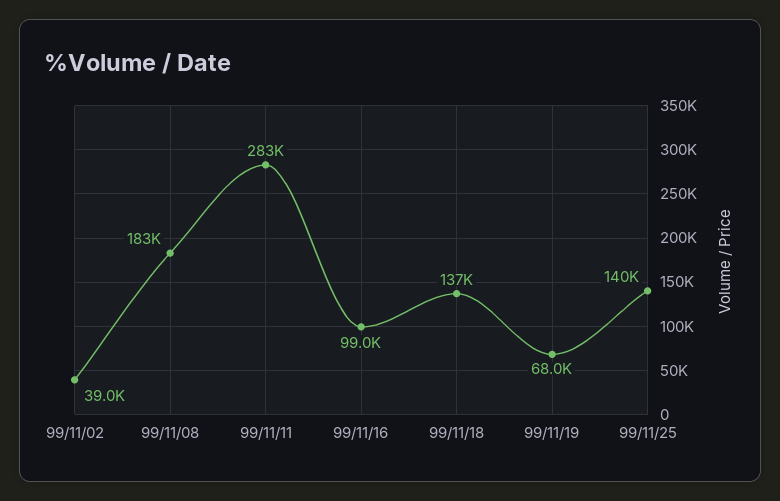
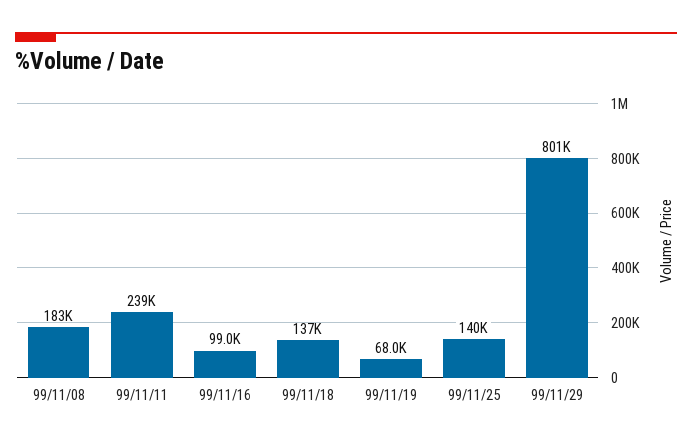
99/11/02: 39000 -> none
99/11/11: 283000 -> 239000
99/11/29: none -> 801000

